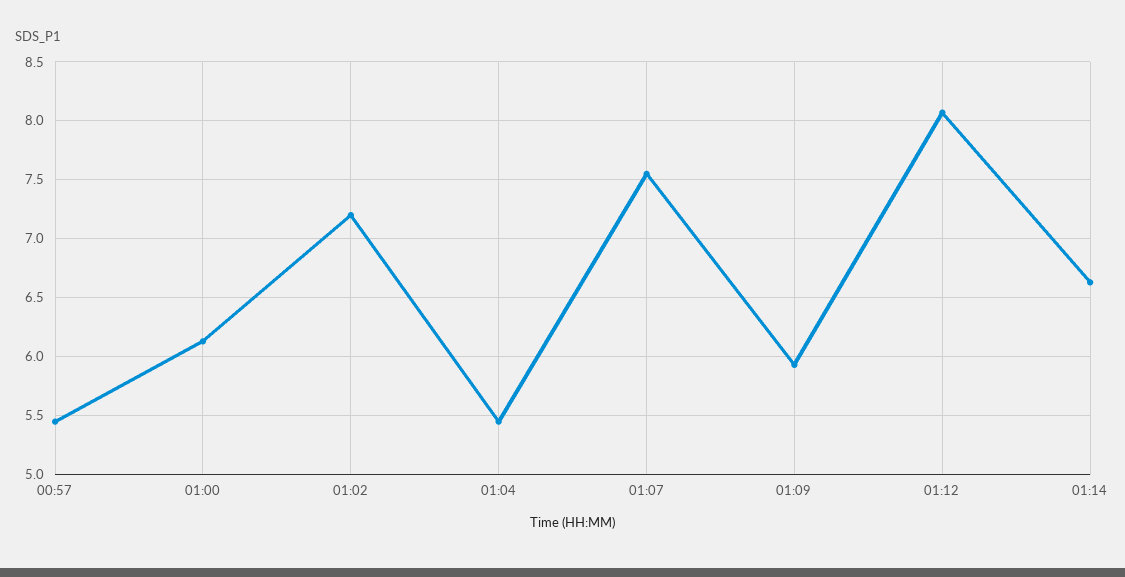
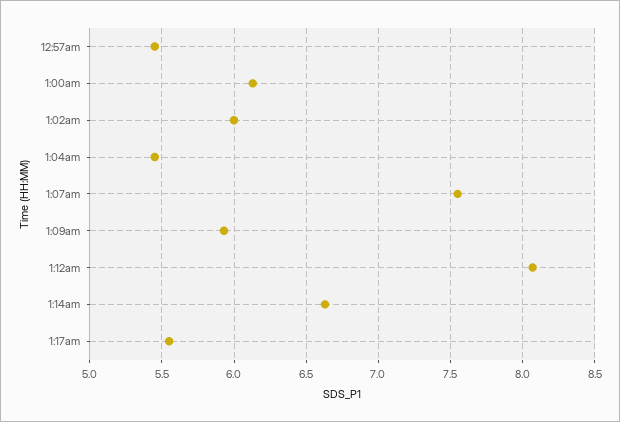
01:02: 7.2 -> 6
1:17am: none -> 5.55

